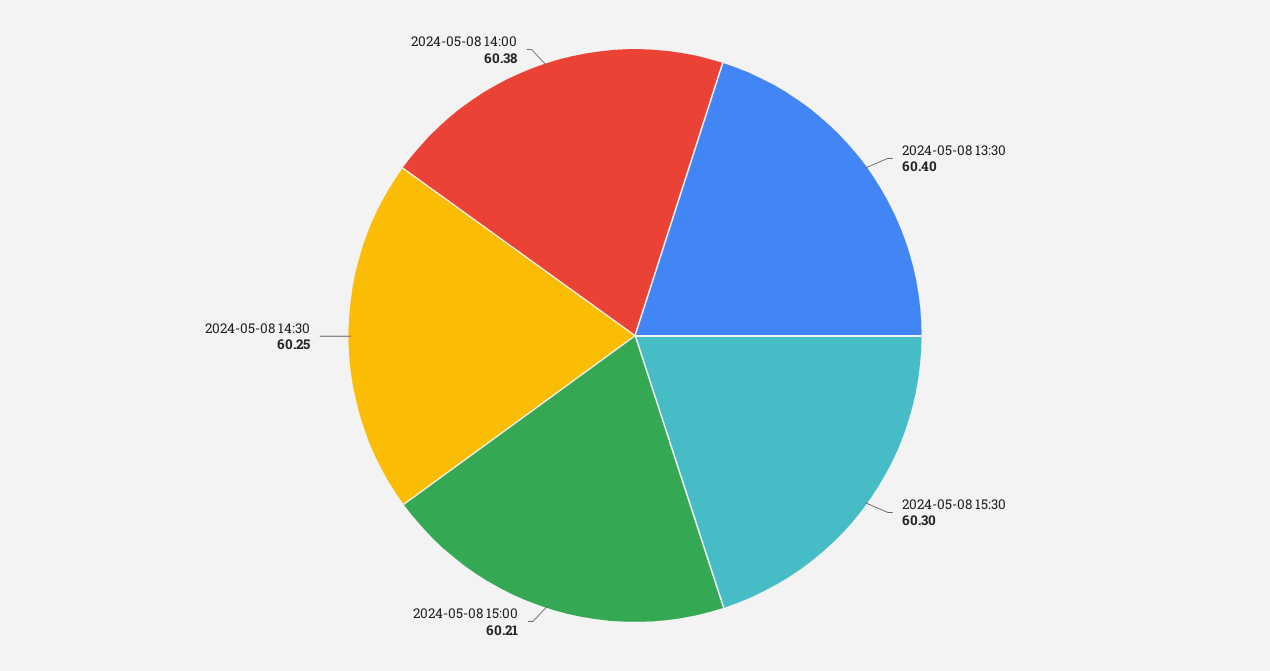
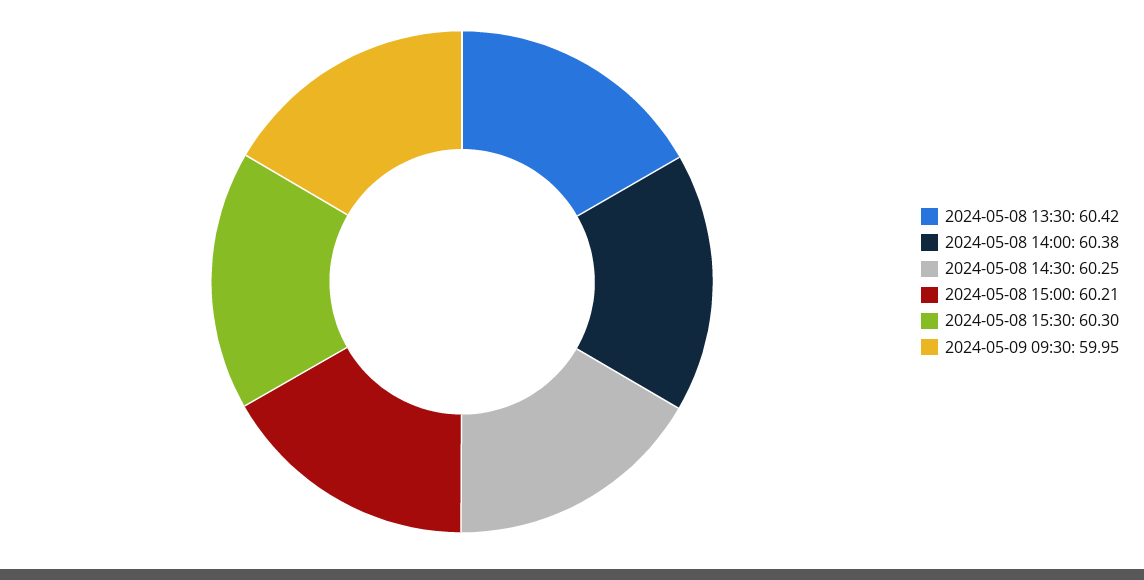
2024-05-08 13:30: 60.4 -> 60.42
2024-05-09 09:30: none -> 59.95

